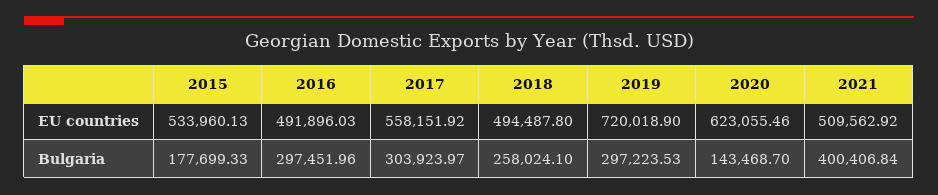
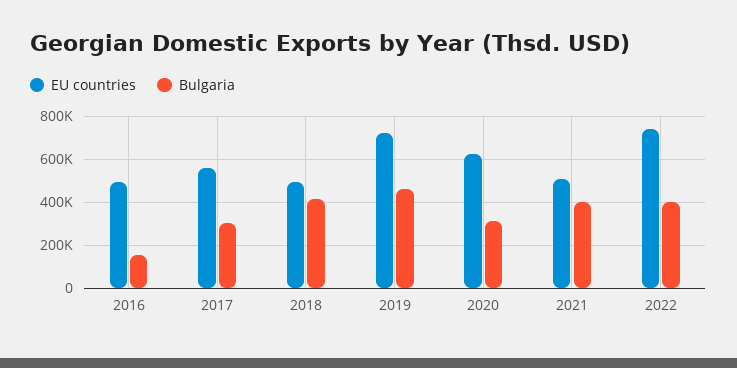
EU countries, 2015: 533960.13 -> none
Bulgaria, 2015: 177699.33 -> none
Bulgaria, 2016: 297451.96 -> 150000
Bulgaria, 2018: 258024.1 -> 400000
Bulgaria, 2019: 297223.53 -> 450000
Bulgaria, 2020: 143468.7 -> 300000
EU countries, 2022: none -> 750000
Bulgaria, 2022: none -> 400000

